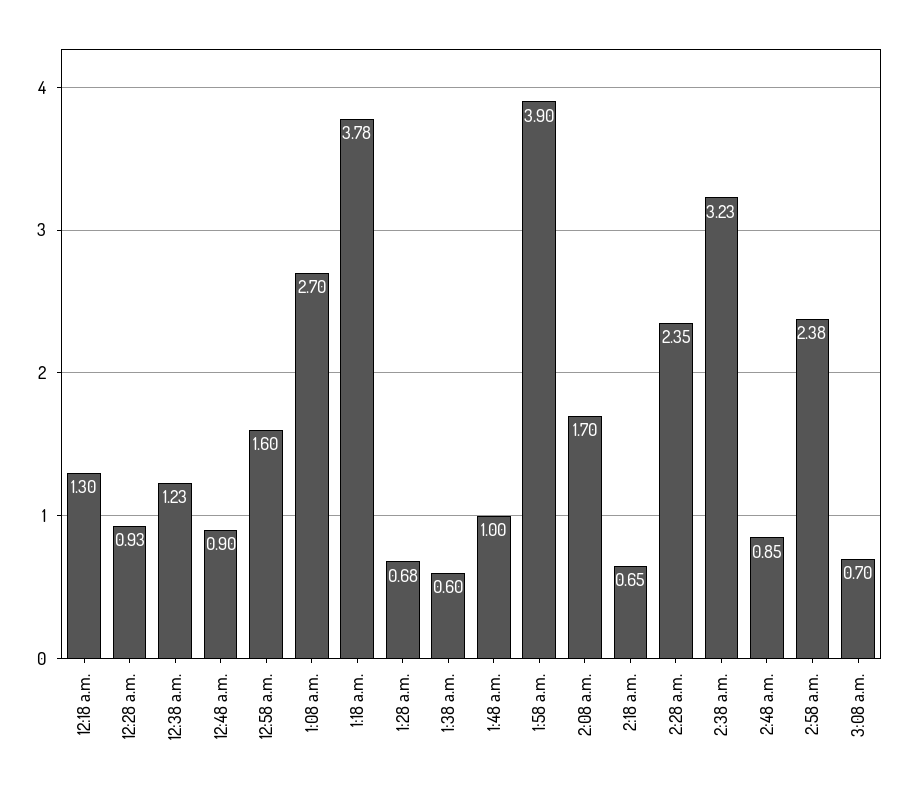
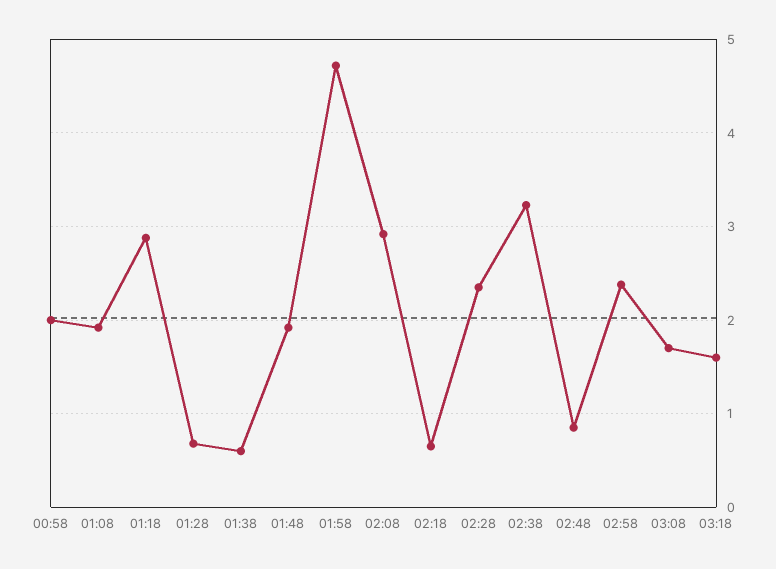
12:18 a.m.: 1.3 -> none
12:28 a.m.: 0.93 -> none
12:38 a.m.: 1.23 -> none
12:48 a.m.: 0.9 -> none
12:58 a.m.: 1.6 -> 2
1:08 a.m.: 2.7 -> 1.9
1:18 a.m.: 3.78 -> 2.9
1:48 a.m.: 1 -> 1.9
1:58 a.m.: 3.9 -> 4.7
2:08 a.m.: 1.7 -> 2.9
3:08 a.m.: 0.7 -> 1.7
03:18: none -> 1.6

